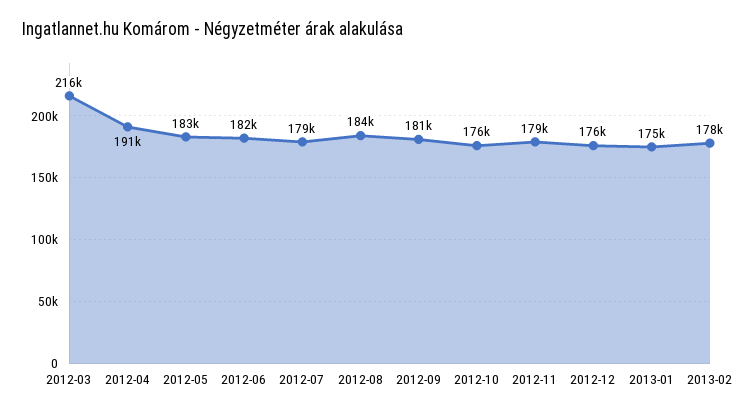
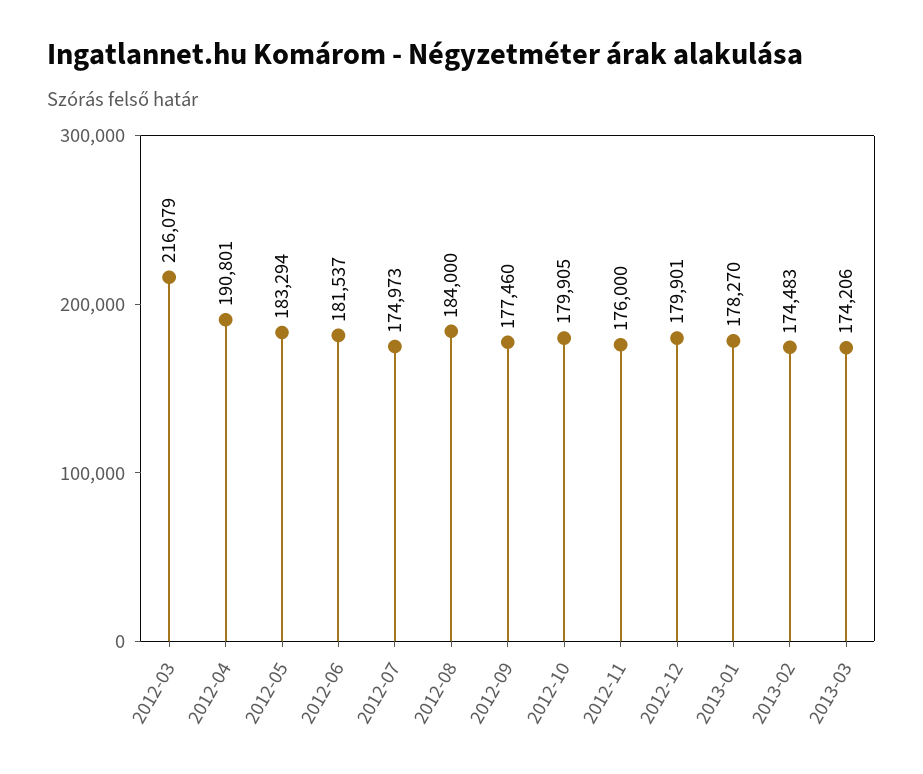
2012-07: 179000 -> 174973
2012-09: 181000 -> 177460
2012-10: 176000 -> 179905
2012-11: 179000 -> 176000
2012-12: 176000 -> 179901
2013-01: 175000 -> 178270
2013-02: 178000 -> 174483
2013-03: none -> 174206

